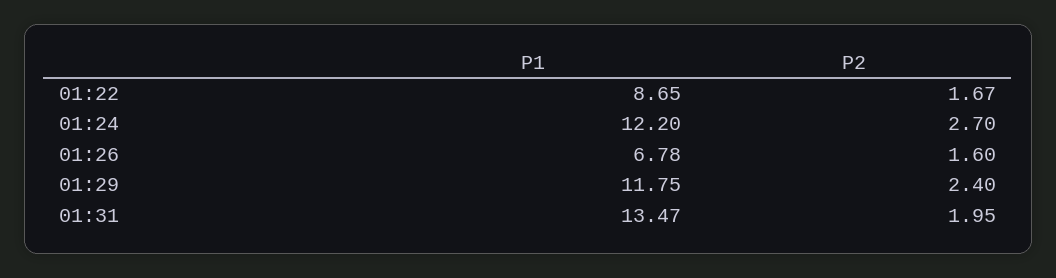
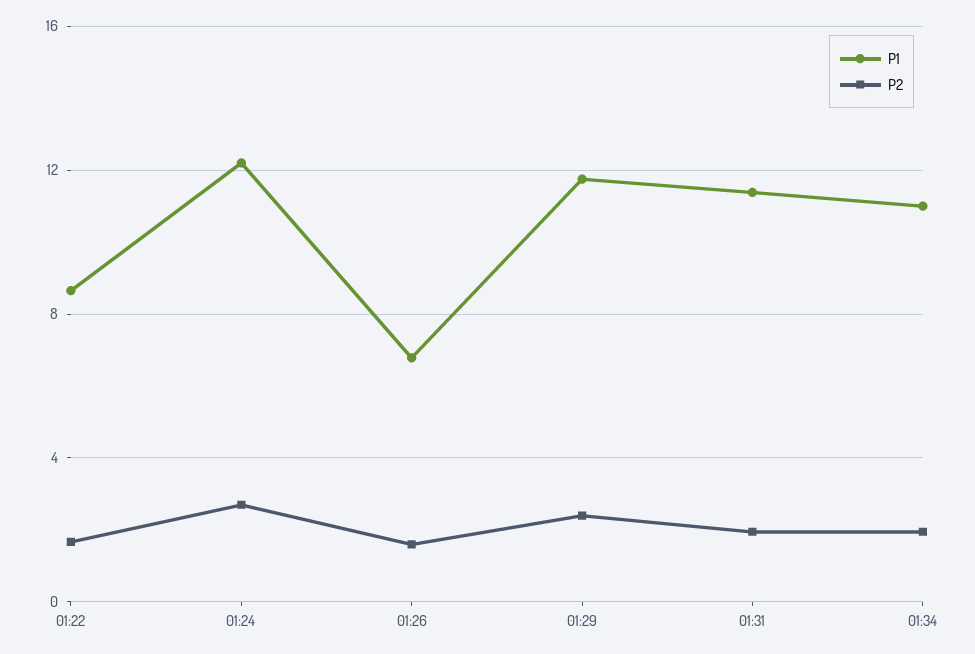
P1, 01:31: 13.47 -> 11.5
P1, 01:34: none -> 11
P2, 01:34: none -> 2

